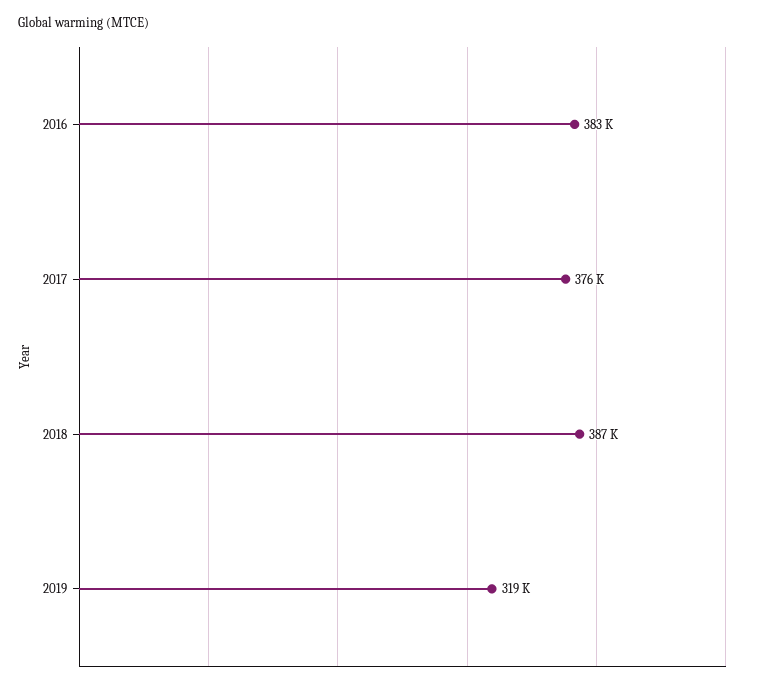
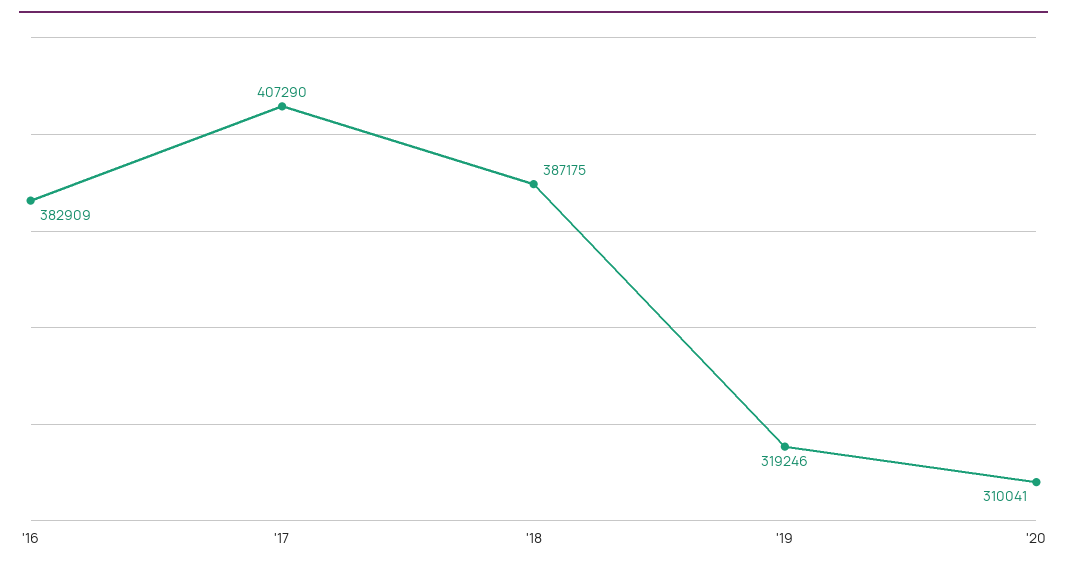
2017: 376000 -> 407290
'20: none -> 310041

